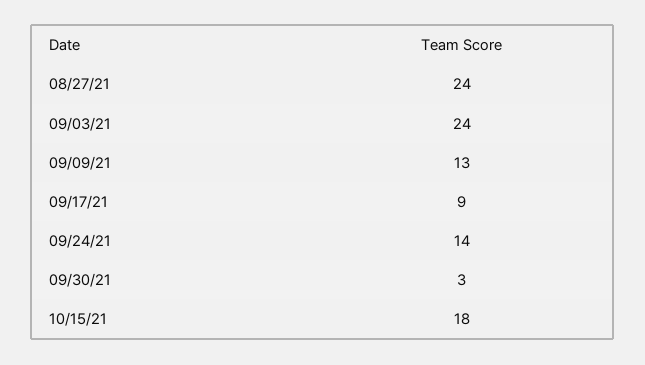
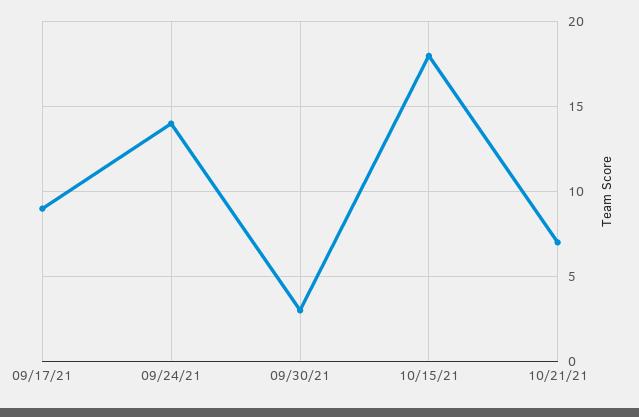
08/27/21: 24 -> none
09/03/21: 24 -> none
09/09/21: 13 -> none
10/21/21: none -> 7

